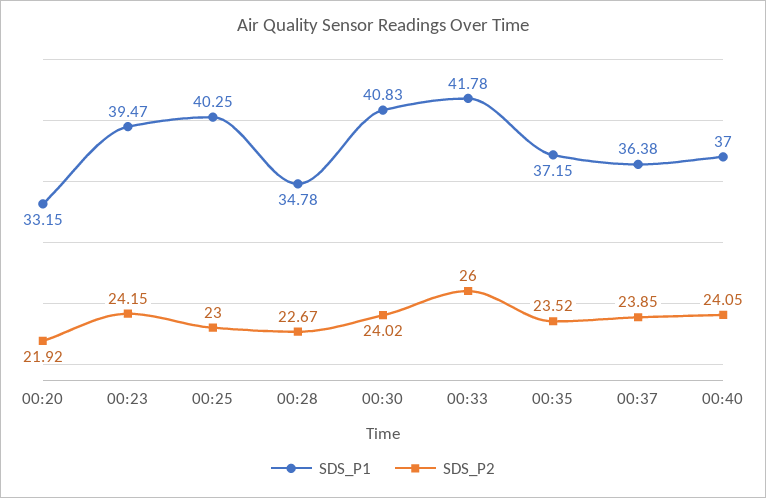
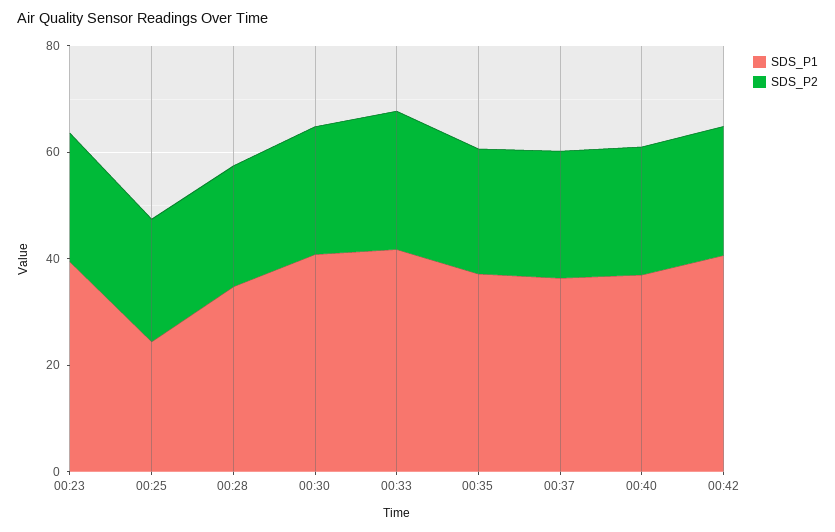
SDS_P1, 00:20: 33.15 -> none
SDS_P2, 00:20: 21.92 -> none
SDS_P1, 00:25: 40.25 -> 25
SDS_P1, 00:42: none -> 40
SDS_P2, 00:42: none -> 25

